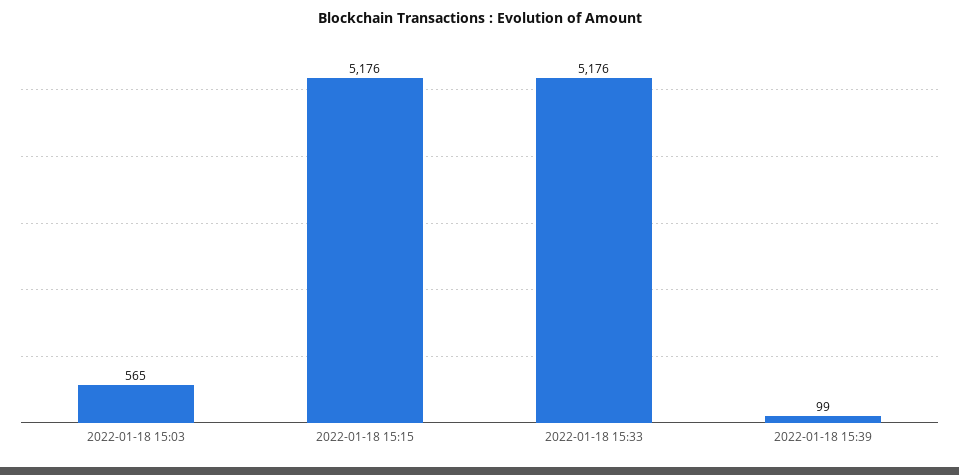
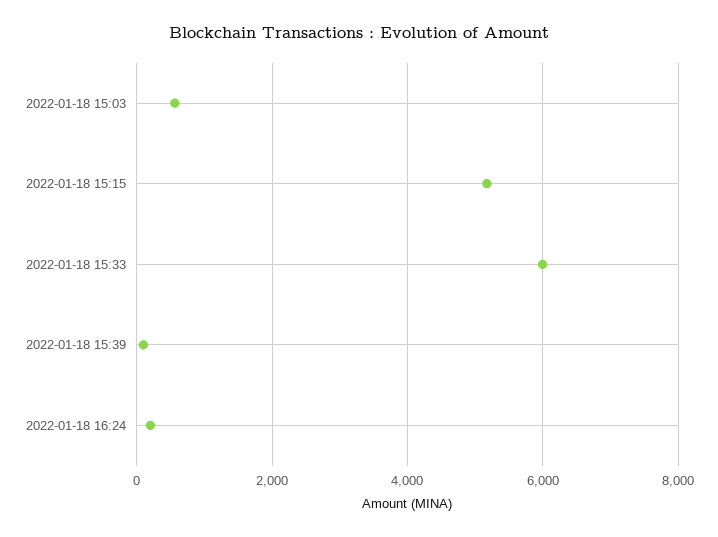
2022-01-18 15:33: 5176 -> 6000
2022-01-18 16:24: none -> 200

